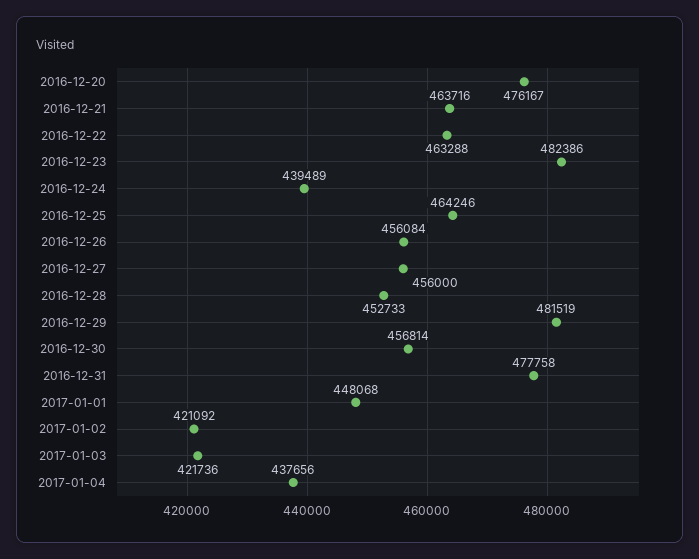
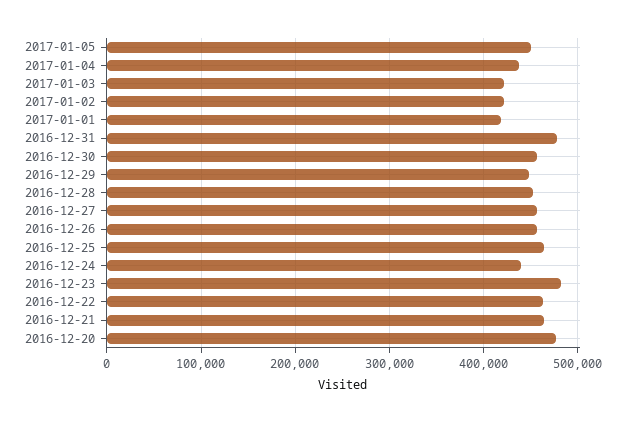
2016-12-29: 481519 -> 450000
2017-01-01: 448068 -> 420000
2017-01-05: none -> 450000

